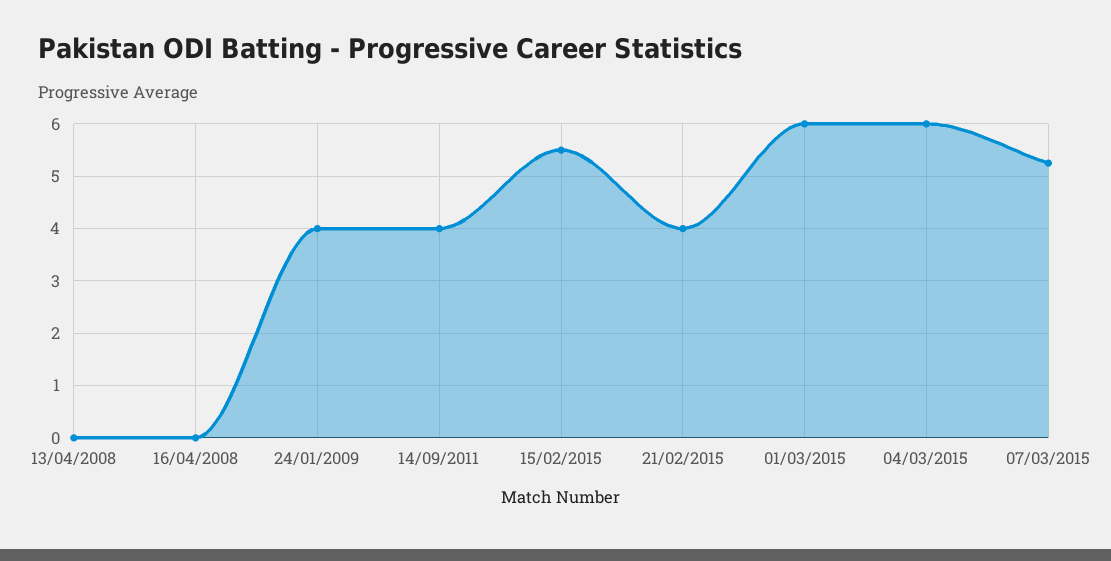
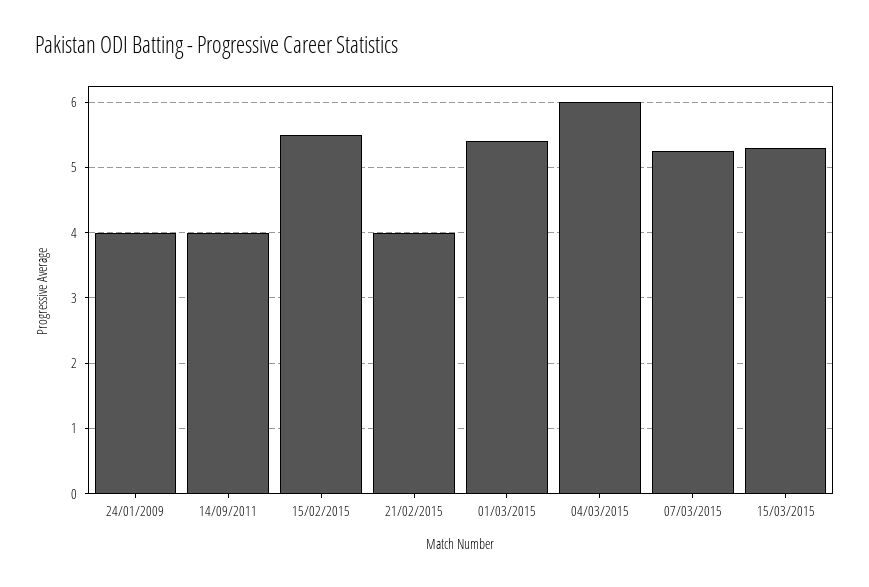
13/04/2008: 0 -> none
16/04/2008: 0 -> none
01/03/2015: 6 -> 5.4
15/03/2015: none -> 5.3

